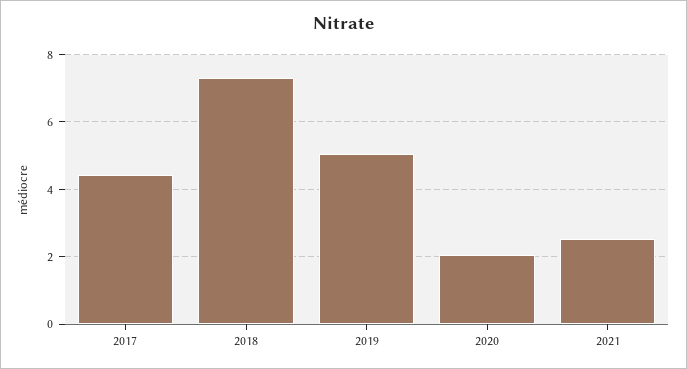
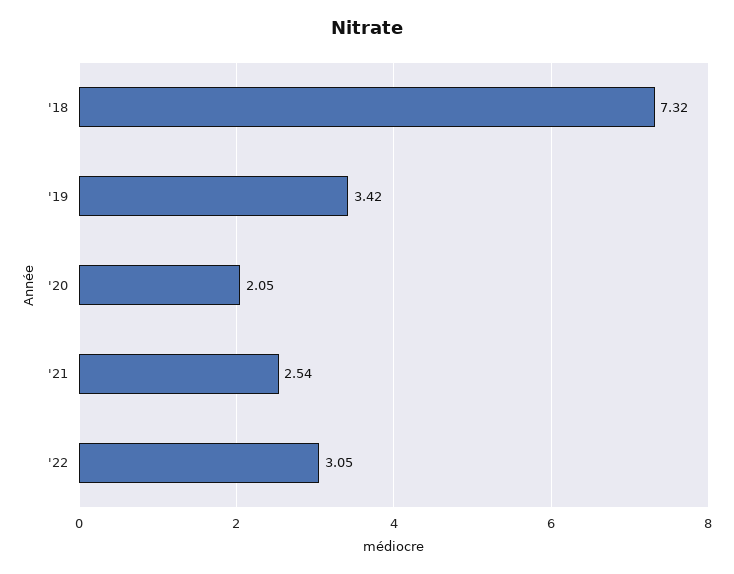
2017: 4.4 -> none
2019: 5 -> 3.42
'22: none -> 3.05

